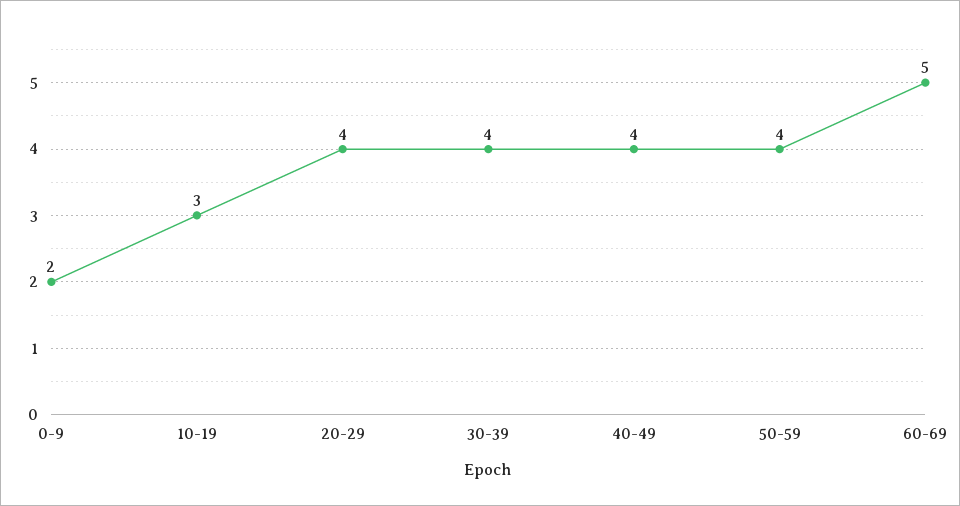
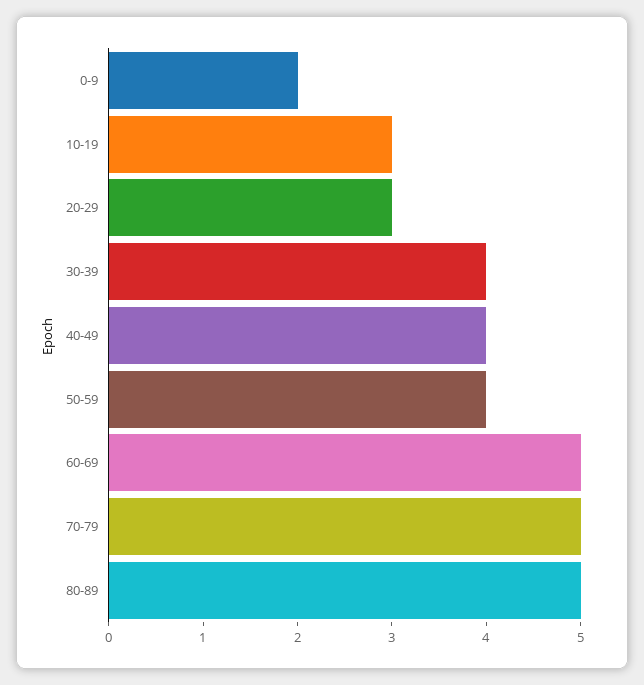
20-29: 4 -> 3
70-79: none -> 5
80-89: none -> 5

